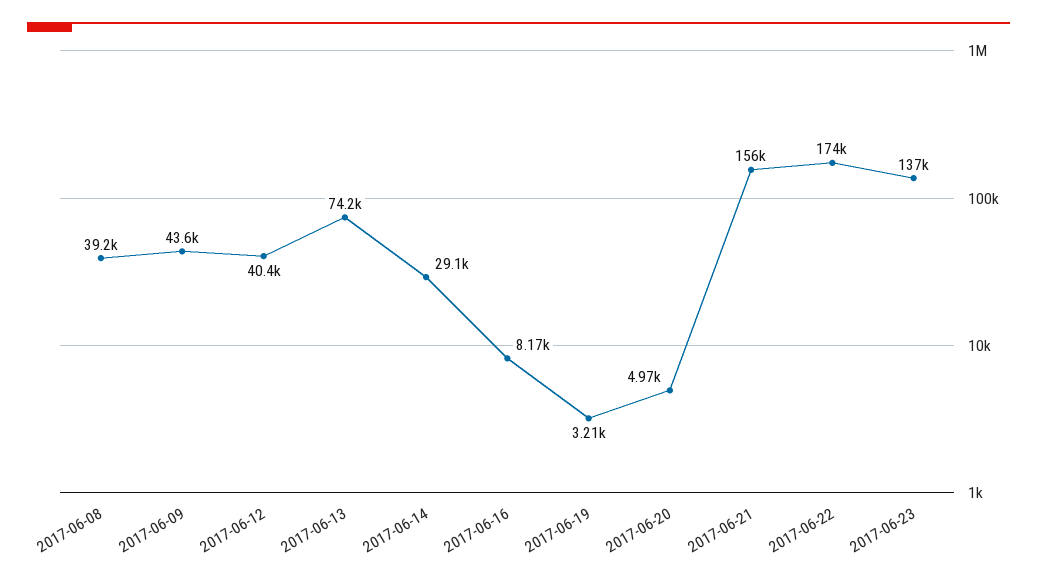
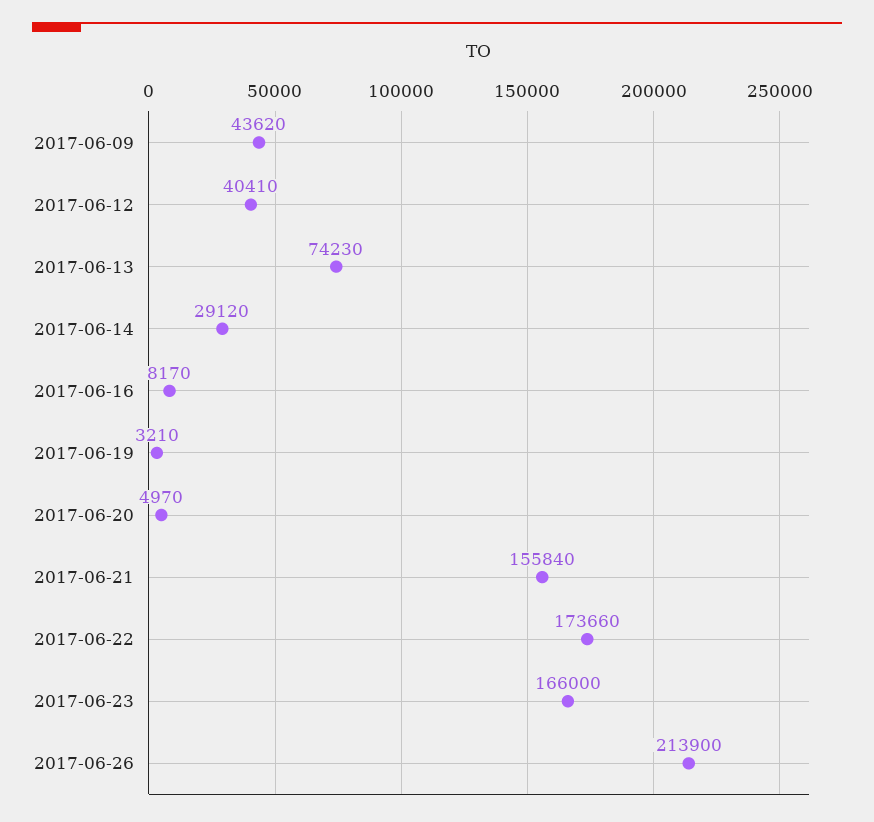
2017-06-08: 39200 -> none
2017-06-23: 137000 -> 166000
2017-06-26: none -> 213900

